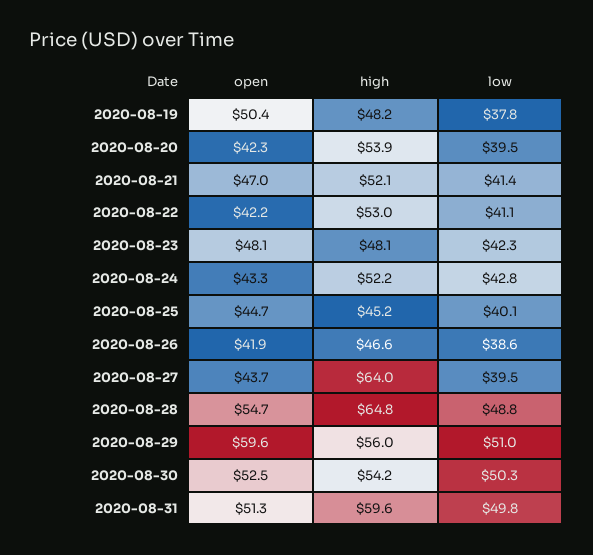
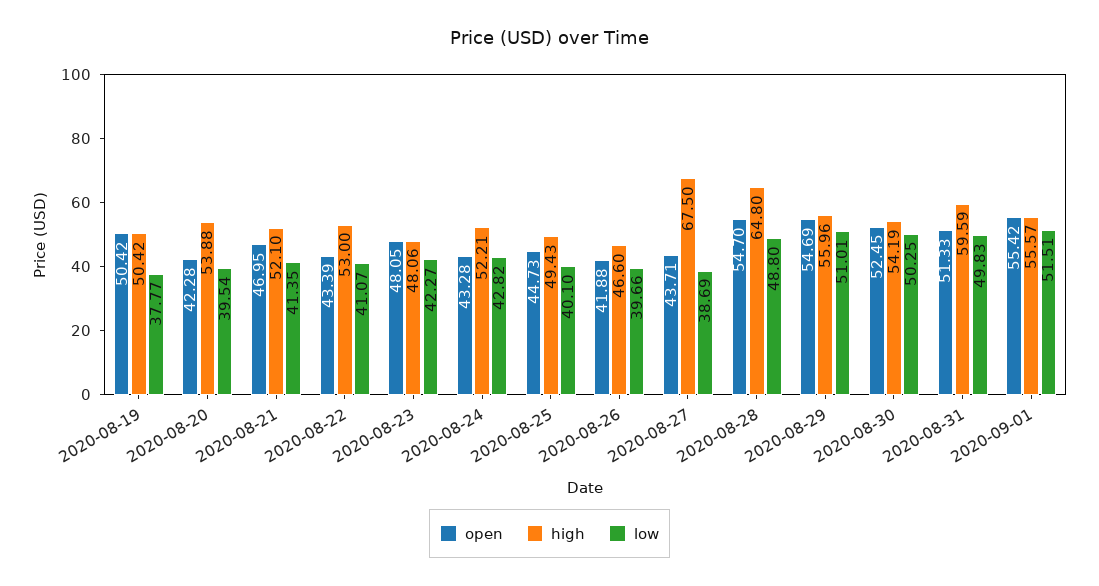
high, 2020-08-19: 48.2 -> 50.42
open, 2020-08-22: 42.2 -> 43.39
high, 2020-08-25: 45.2 -> 49.43
low, 2020-08-26: 38.6 -> 39.66
high, 2020-08-27: 64 -> 67.5
low, 2020-08-27: 39.5 -> 38.69
open, 2020-08-29: 59.6 -> 54.69
open, 2020-09-01: none -> 55.42
high, 2020-09-01: none -> 55.57
low, 2020-09-01: none -> 51.51

